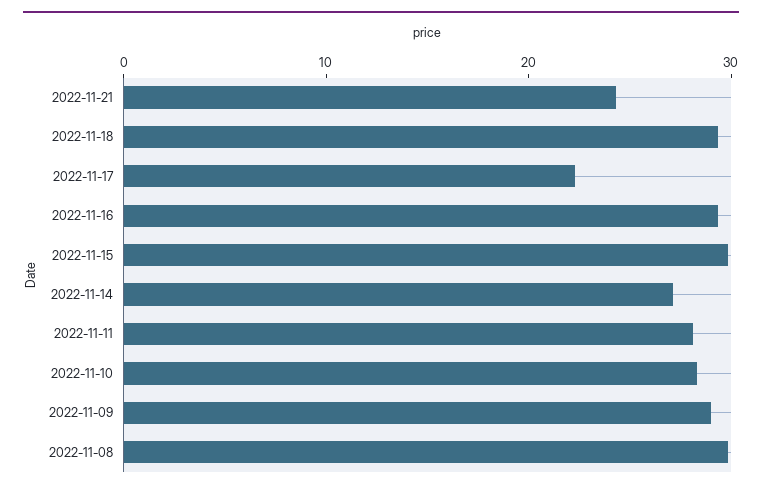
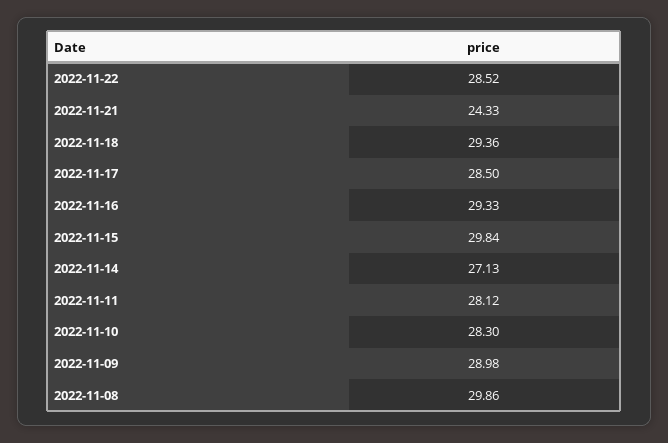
2022-11-17: 22 -> 28.5
2022-11-22: none -> 28.52

